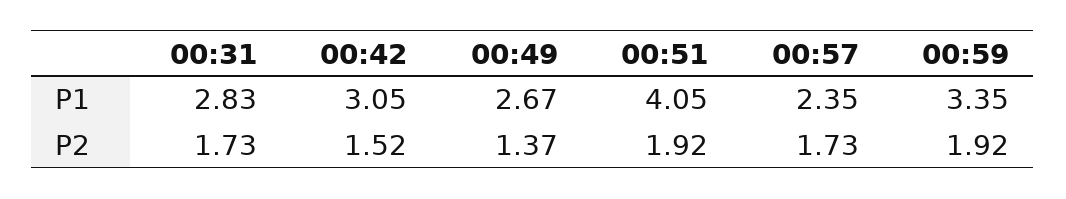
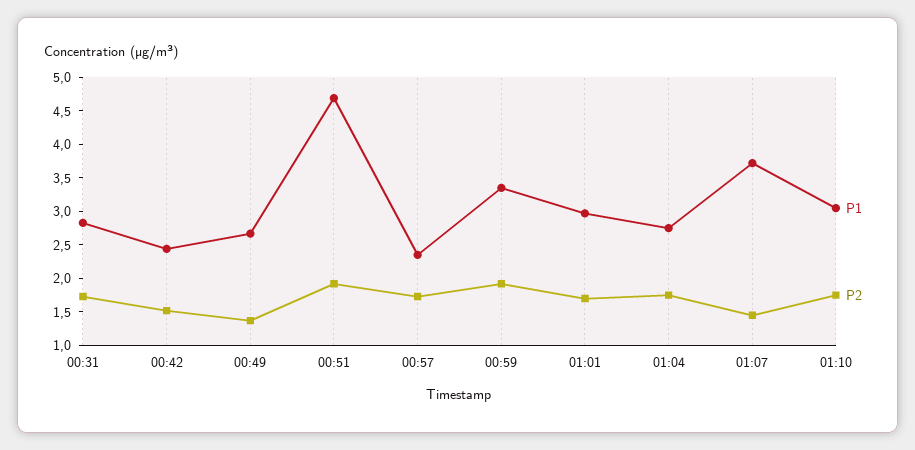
P1, 00:42: 3.05 -> 2.5
P1, 00:51: 4.05 -> 4.75
P1, 01:01: none -> 3
P2, 01:01: none -> 1.75
P1, 01:04: none -> 2.75
P2, 01:04: none -> 1.75
P1, 01:07: none -> 3.75
P2, 01:07: none -> 1.5
P1, 01:10: none -> 3
P2, 01:10: none -> 1.75

